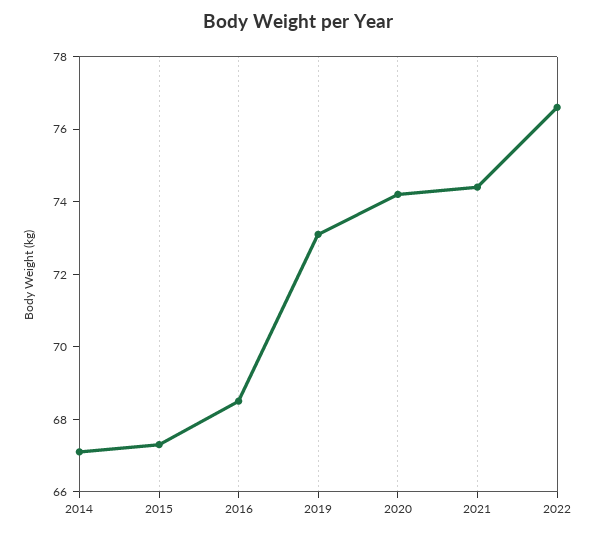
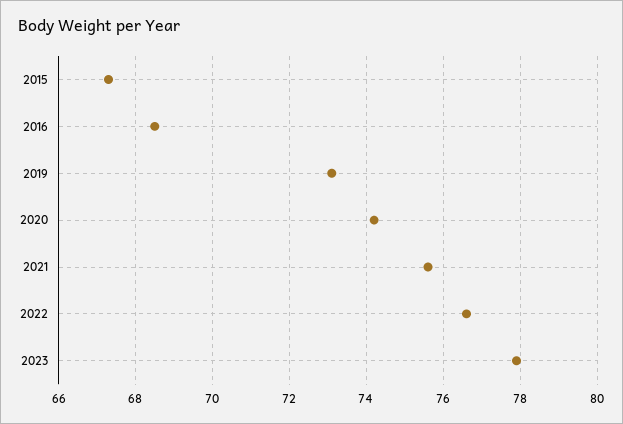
2014: 67 -> none
2021: 74.5 -> 75.5
2023: none -> 78

